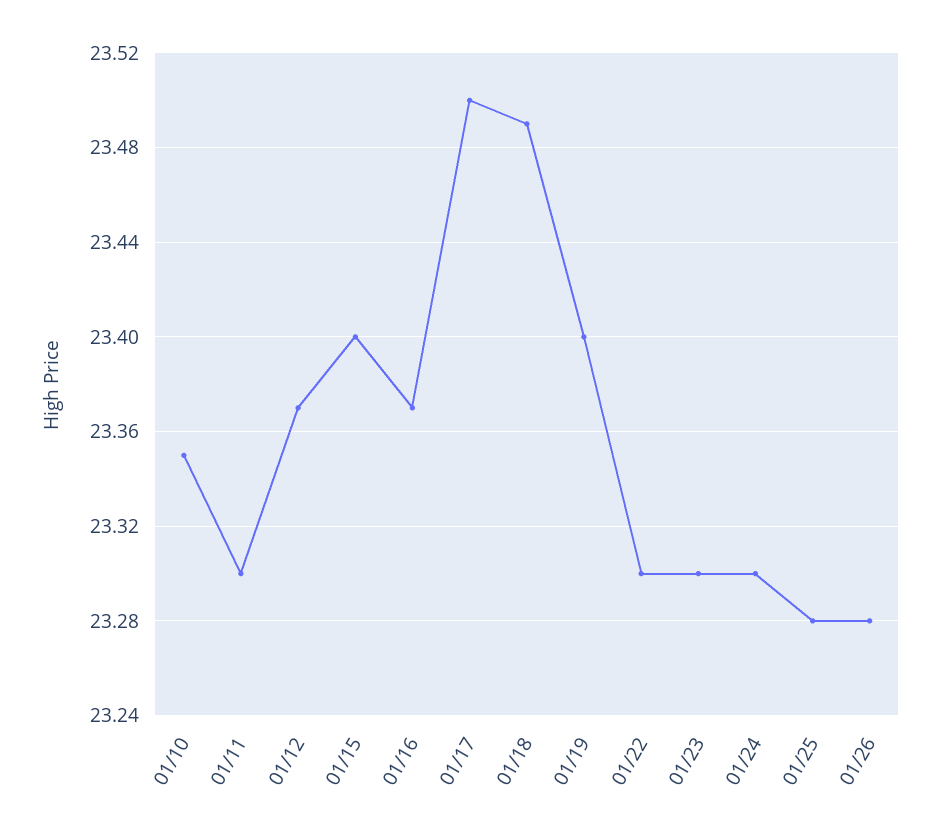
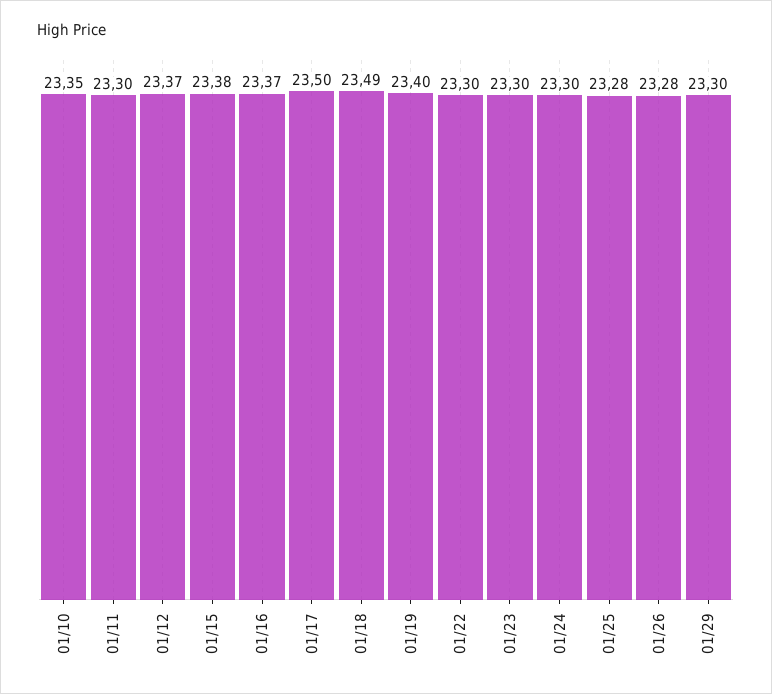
01/15: 23.4 -> 23.38
01/29: none -> 23.3

